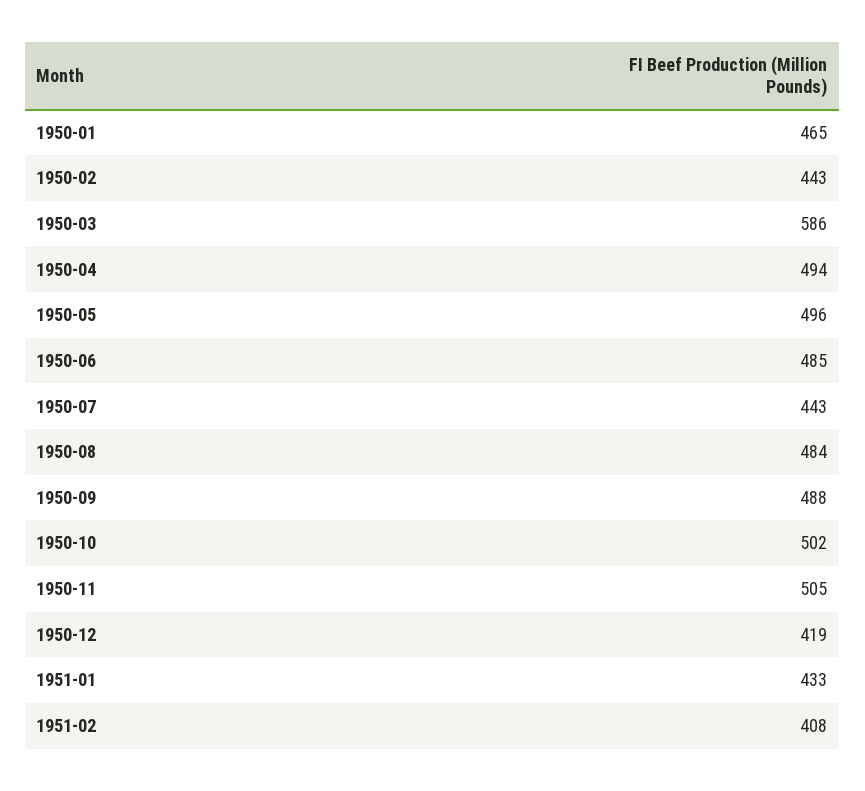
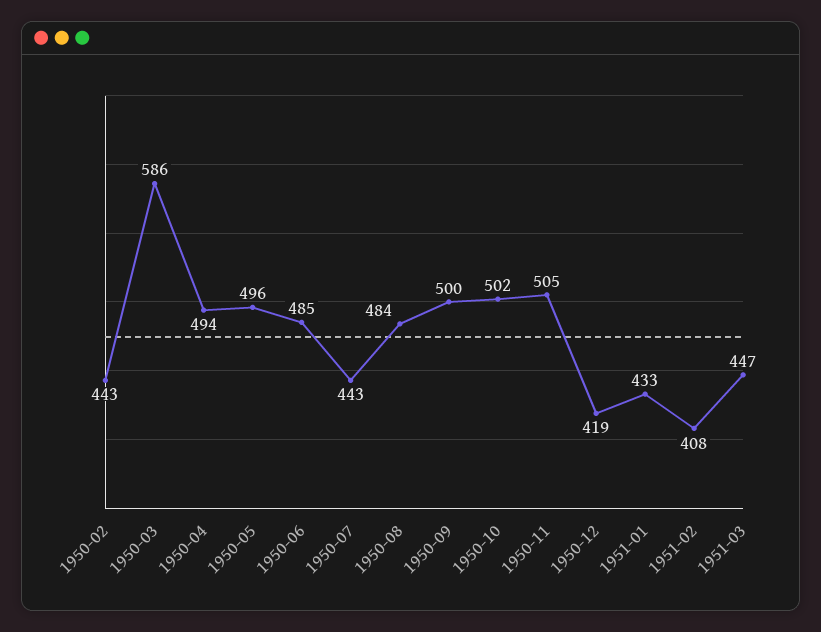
1950-01: 465 -> none
1950-09: 488 -> 500
1951-03: none -> 447

